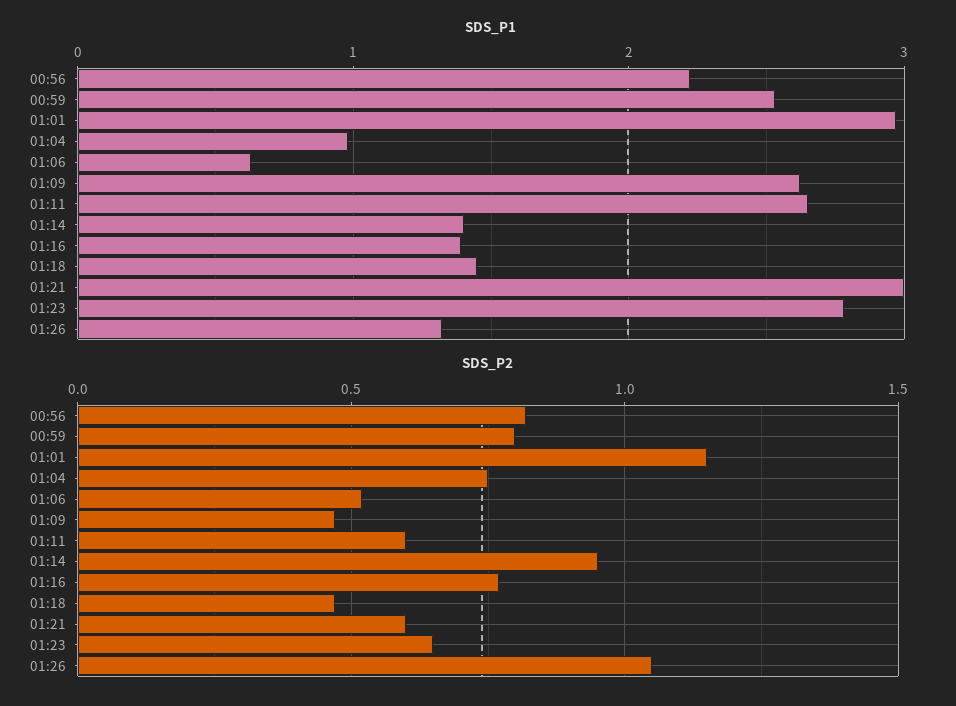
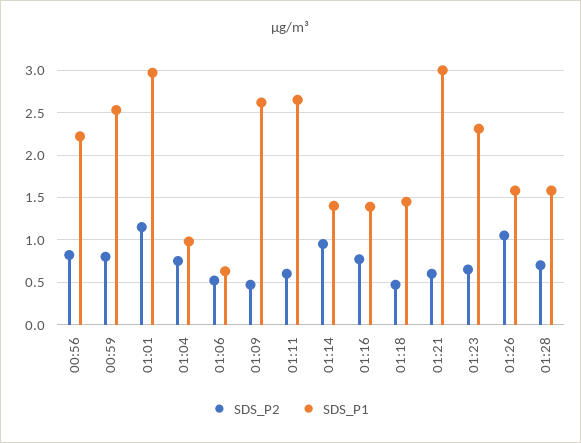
SDS_P1, 01:23: 2.8 -> 2.3
SDS_P1, 01:26: 1.3 -> 1.6
SDS_P2, 01:28: none -> 0.7
SDS_P1, 01:28: none -> 1.6

